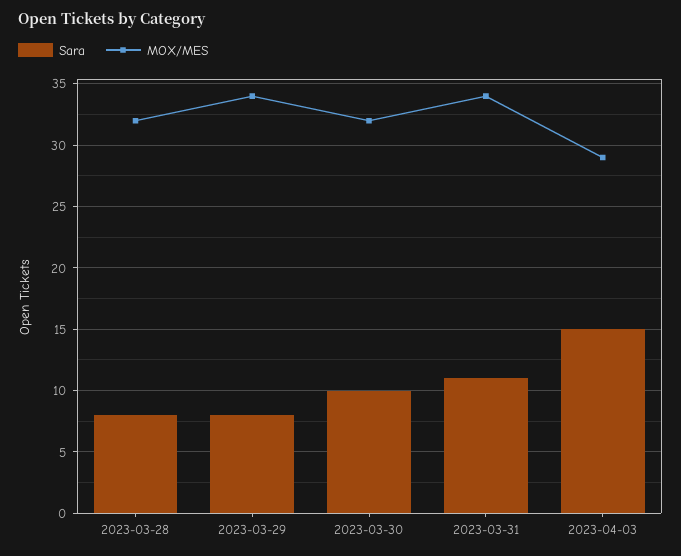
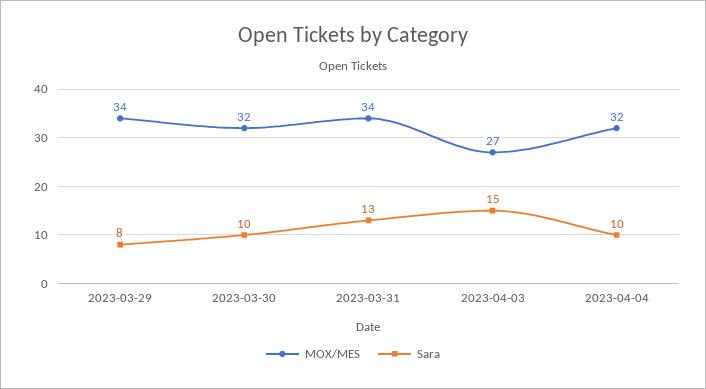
Sara, 2023-03-28: 8 -> none
MOX/MES, 2023-03-28: 32 -> none
Sara, 2023-03-31: 11 -> 13
MOX/MES, 2023-04-03: 29 -> 27
MOX/MES, 2023-04-04: none -> 32
Sara, 2023-04-04: none -> 10

